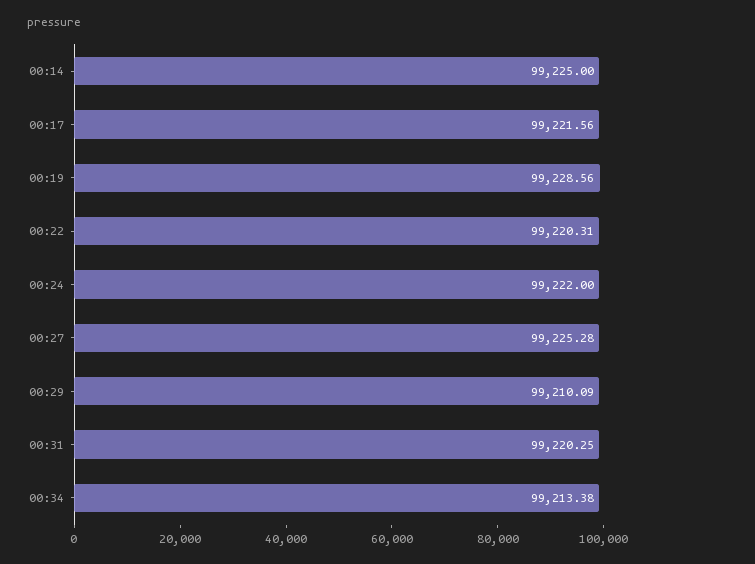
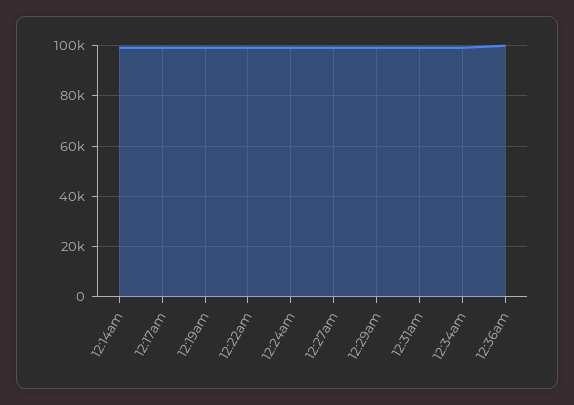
12:36am: none -> 100000

